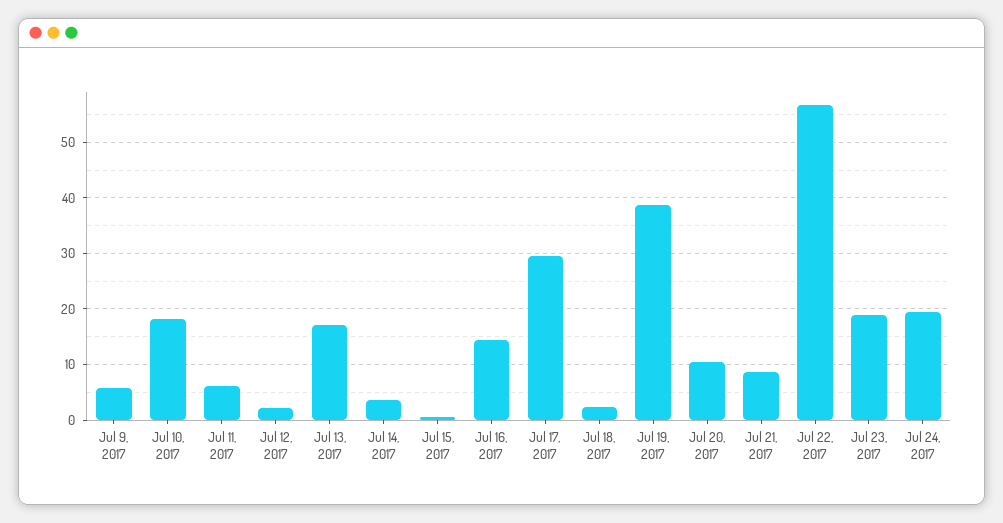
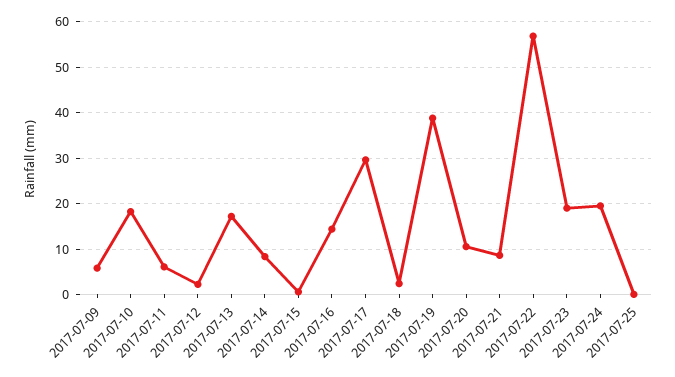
Jul 14, 2017: 4 -> 8
2017-07-25: none -> 0

